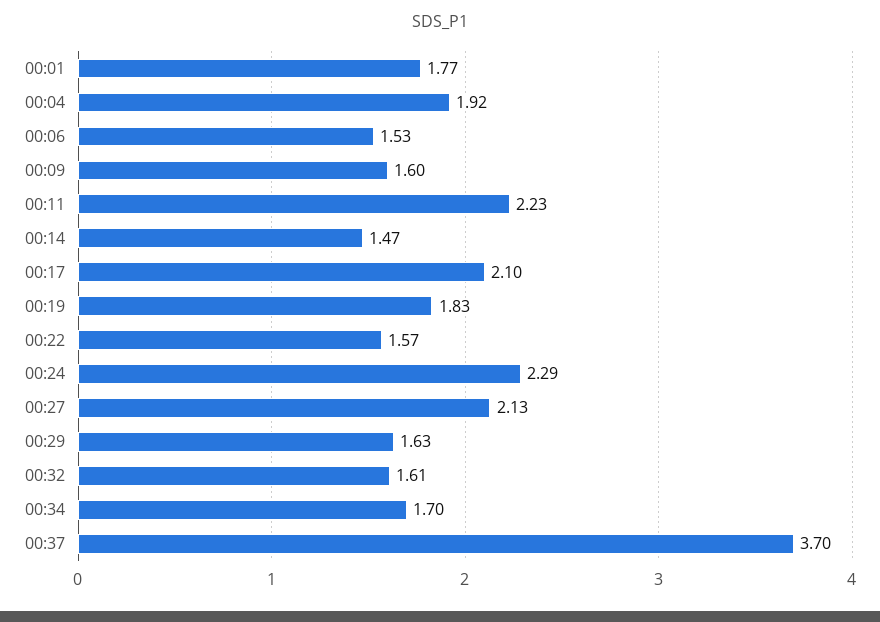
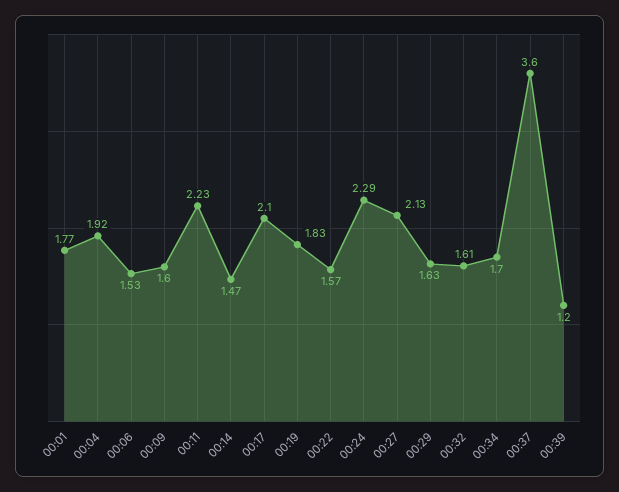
00:37: 3.7 -> 3.6
00:39: none -> 1.2

